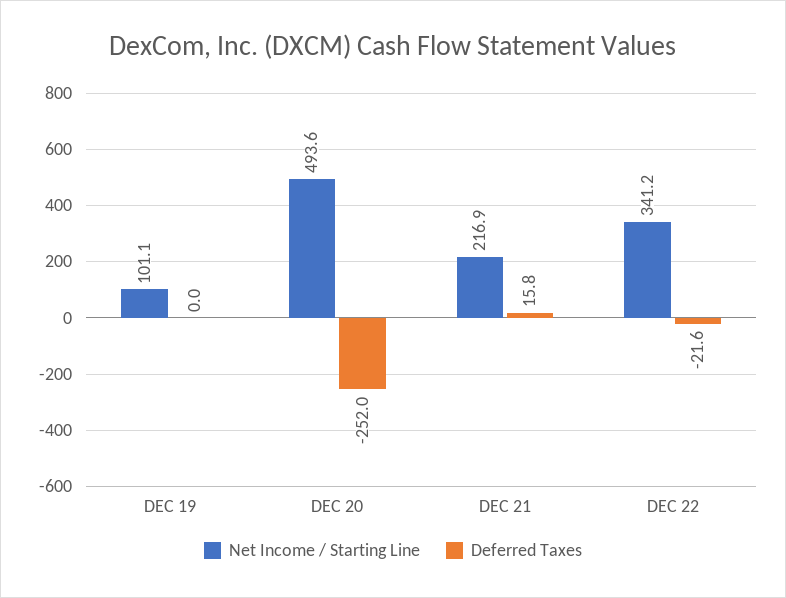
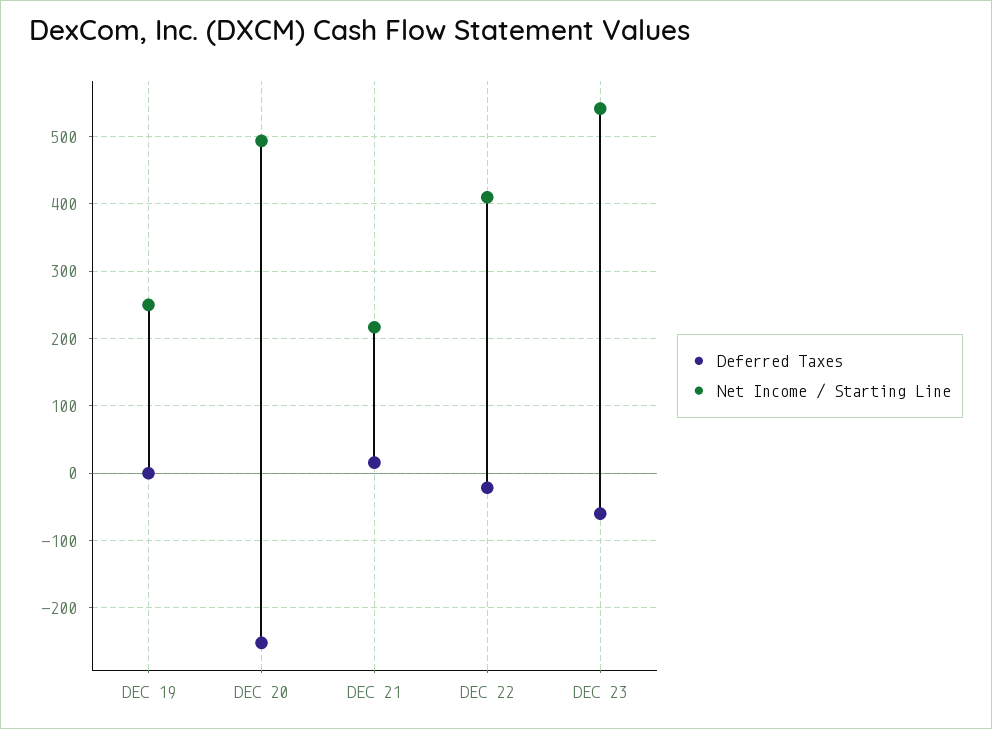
Net Income / Starting Line, DEC 19: 101.1 -> 250
Net Income / Starting Line, DEC 22: 341.2 -> 410
Deferred Taxes, DEC 23: none -> -60
Net Income / Starting Line, DEC 23: none -> 540

